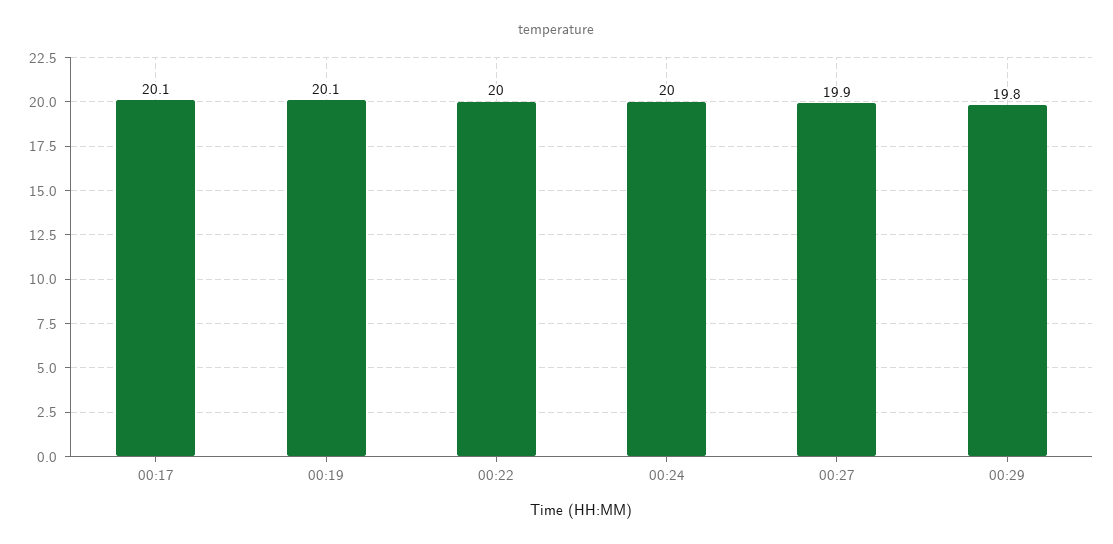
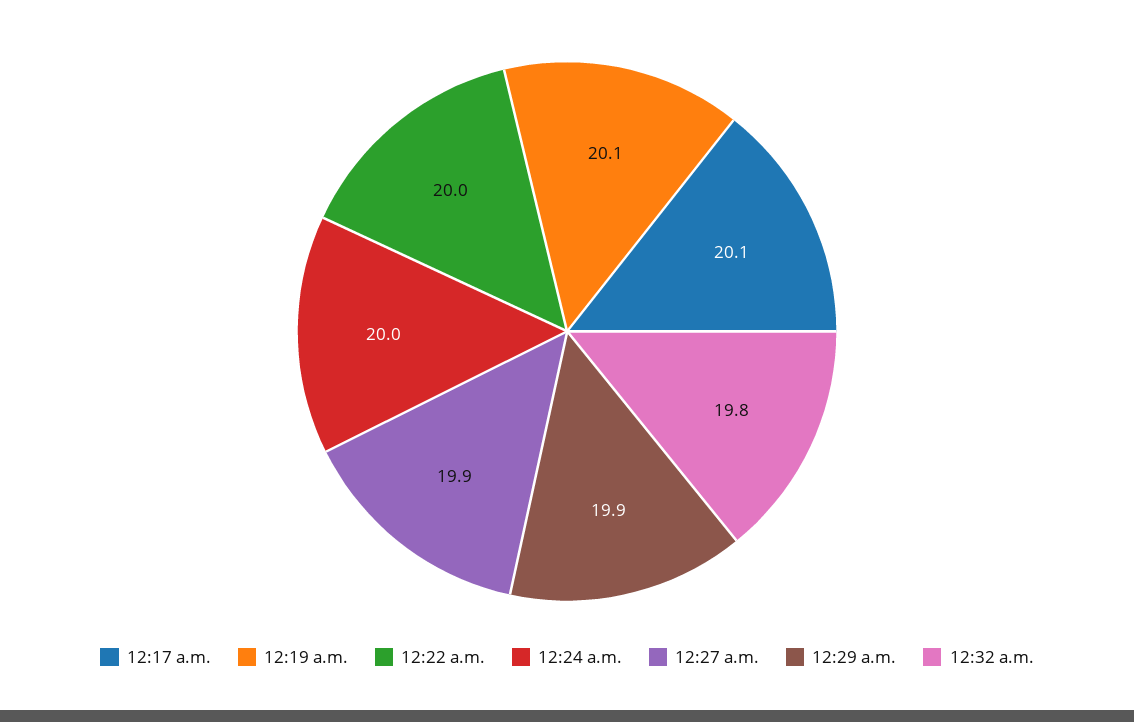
00:29: 19.8 -> 19.9
12:32 a.m.: none -> 19.8

